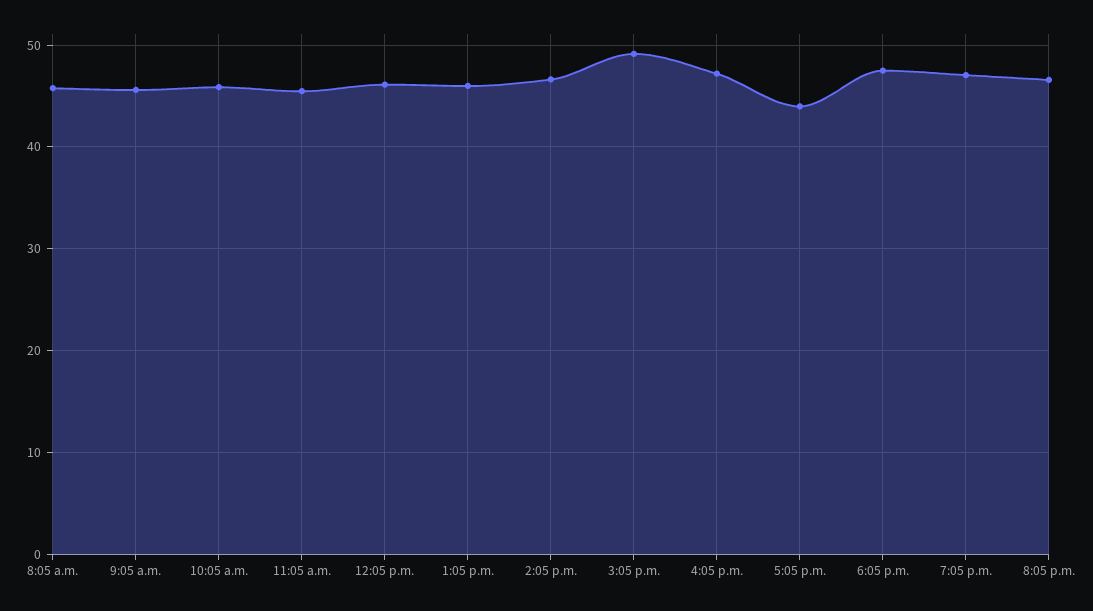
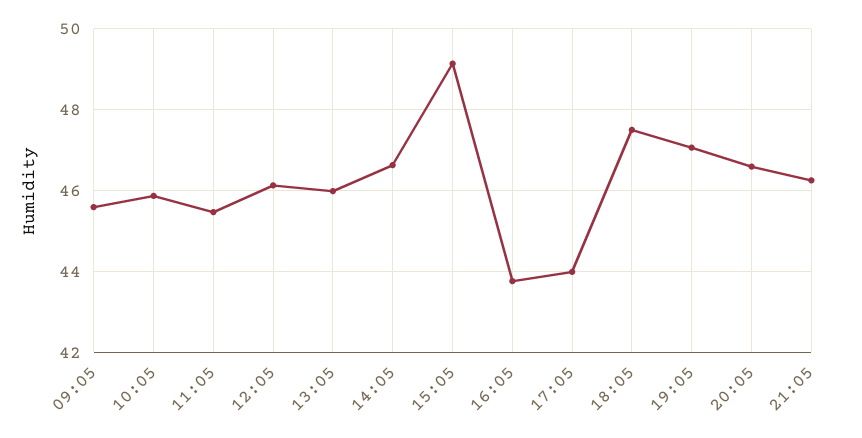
8:05 a.m.: 46 -> none
4:05 p.m.: 47 -> 43.8
21:05: none -> 46.2

